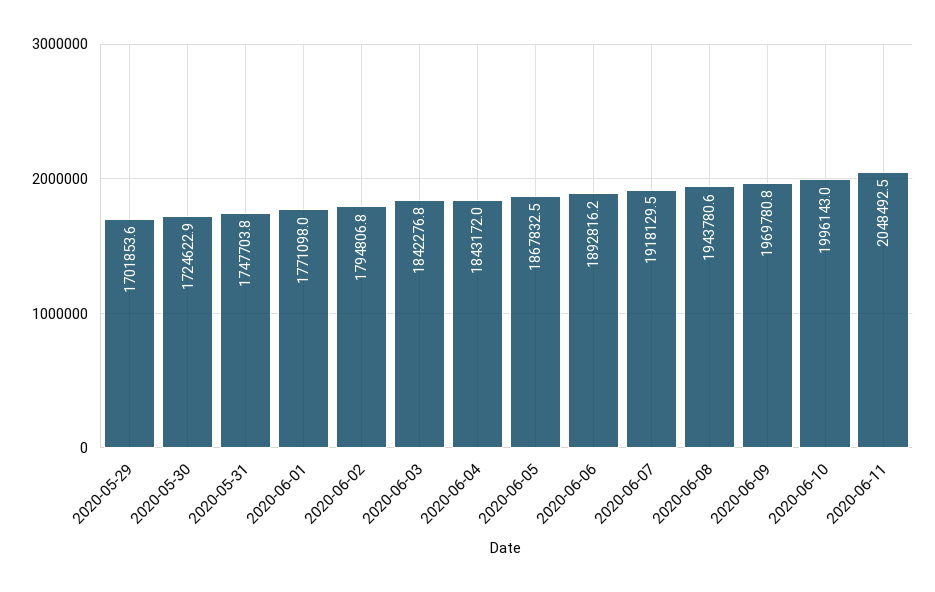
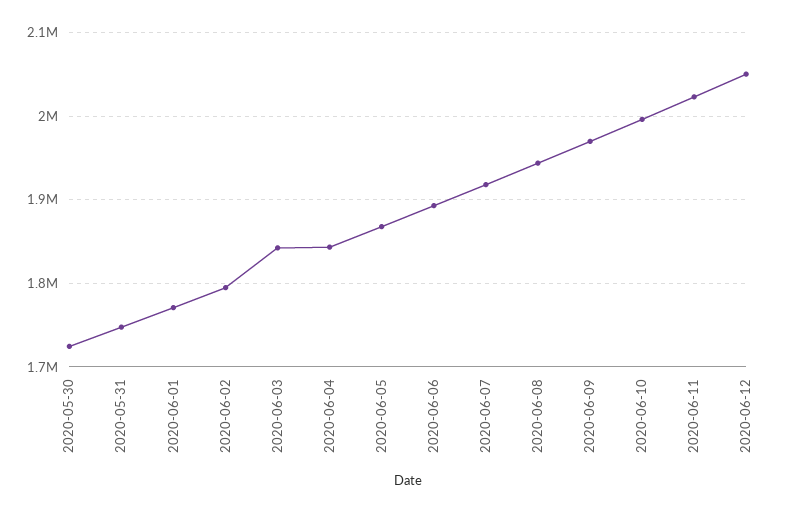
2020-05-29: 1701853.6 -> none
2020-06-11: 2048492.5 -> 2020000
2020-06-12: none -> 2050000

